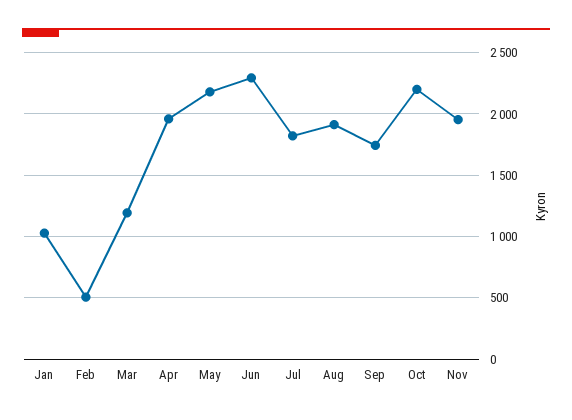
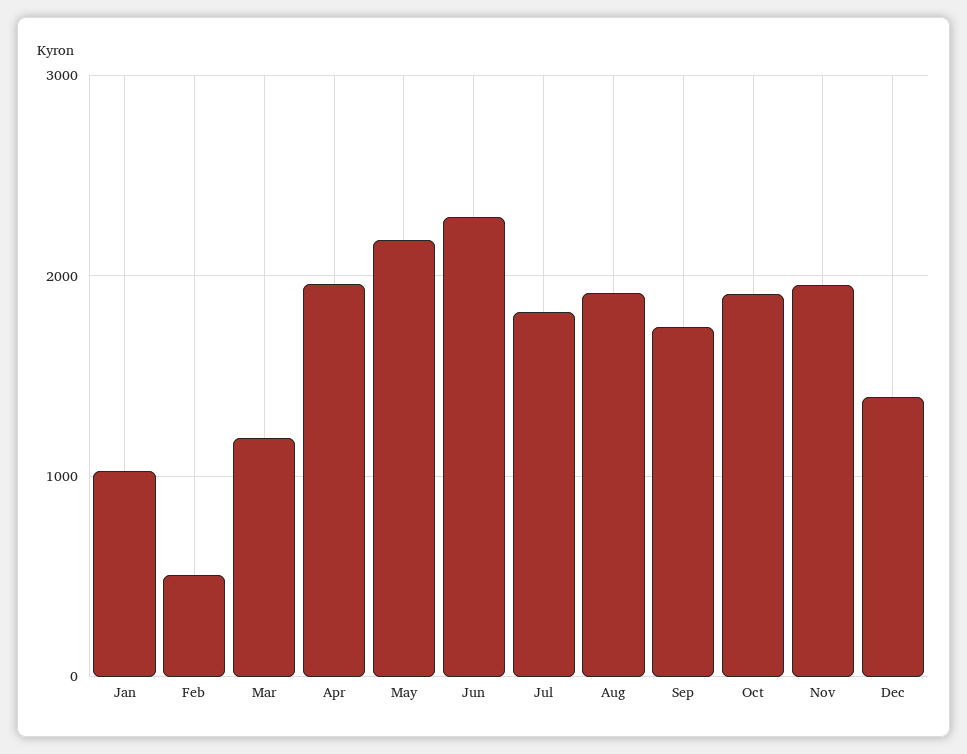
Oct: 2200 -> 1900
Dec: none -> 1400

